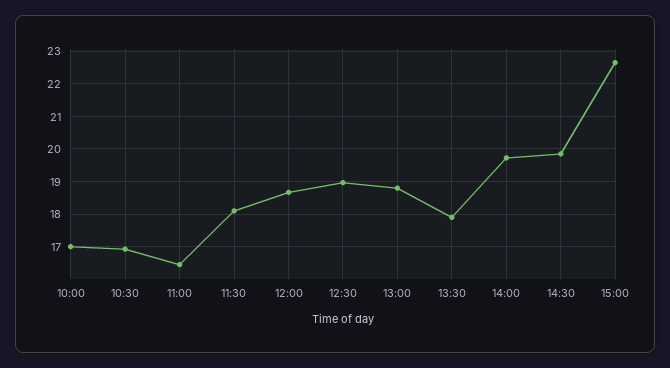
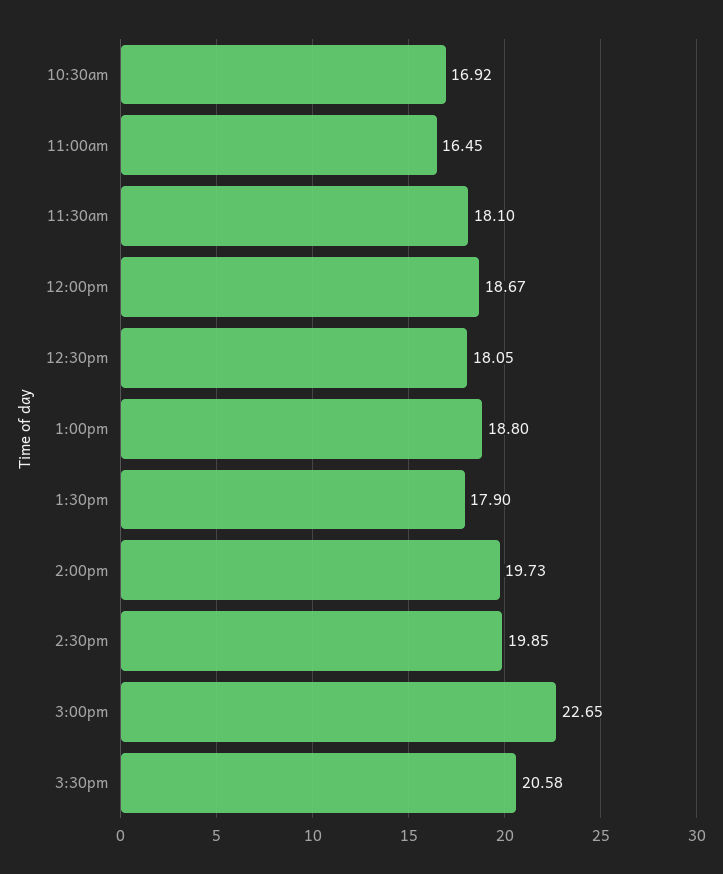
10:00: 17 -> none
12:30: 19 -> 18.05
3:30pm: none -> 20.58

